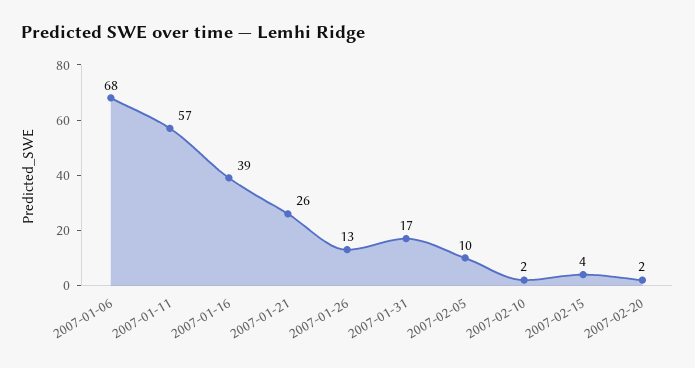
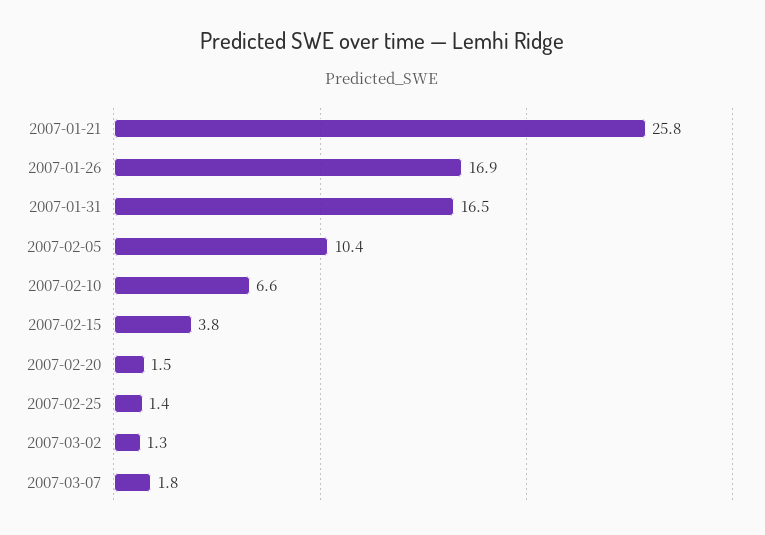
2007-01-06: 68 -> none
2007-01-11: 57 -> none
2007-01-16: 39 -> none
2007-01-26: 13 -> 16.9
2007-02-10: 2 -> 6.6
2007-02-25: none -> 1.4
2007-03-02: none -> 1.3
2007-03-07: none -> 1.8

